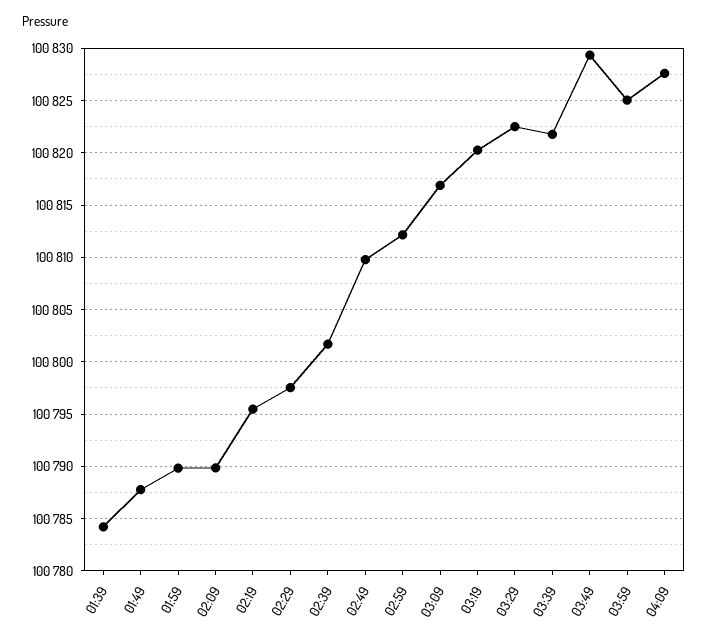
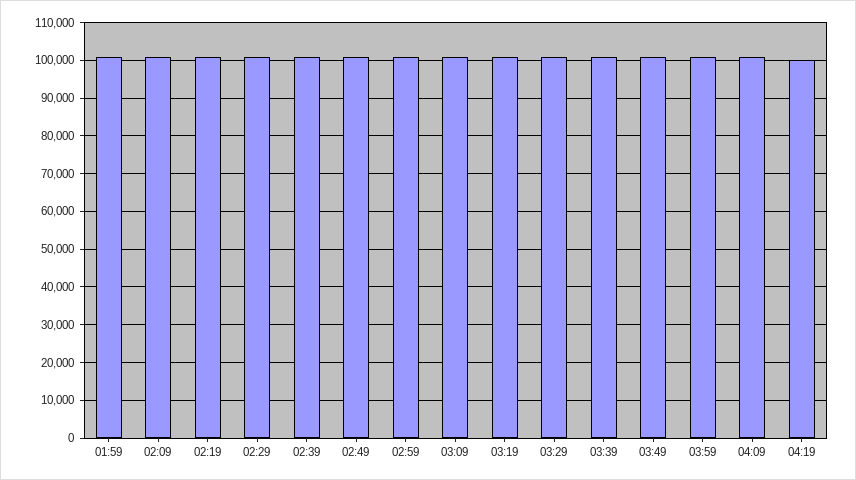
01:39: 100784 -> none
01:49: 100788 -> none
04:19: none -> 100000

